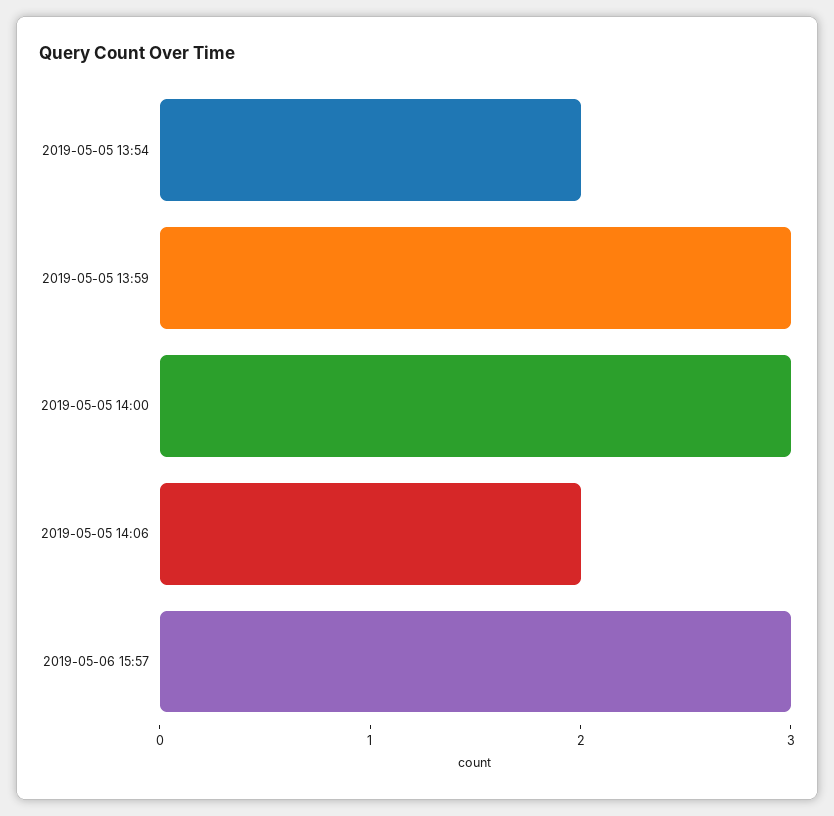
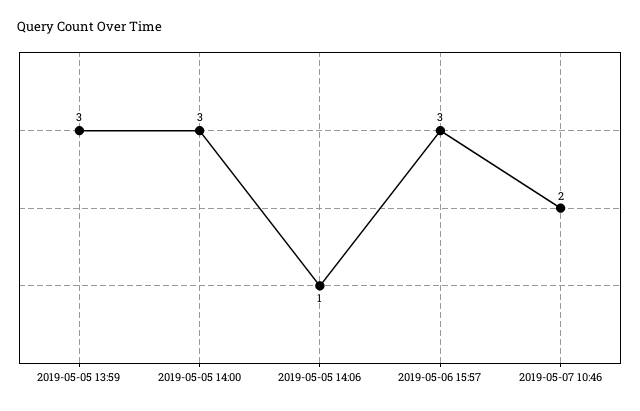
2019-05-05 13:54: 2 -> none
2019-05-05 14:06: 2 -> 1
2019-05-07 10:46: none -> 2

